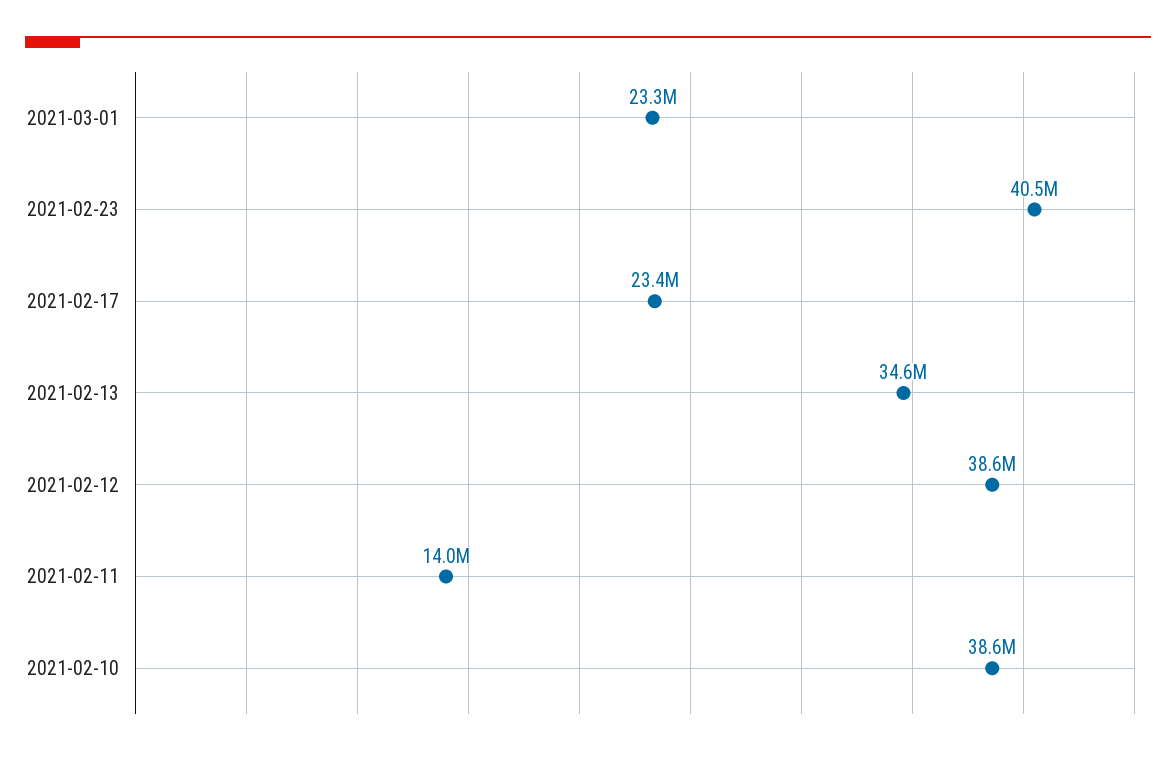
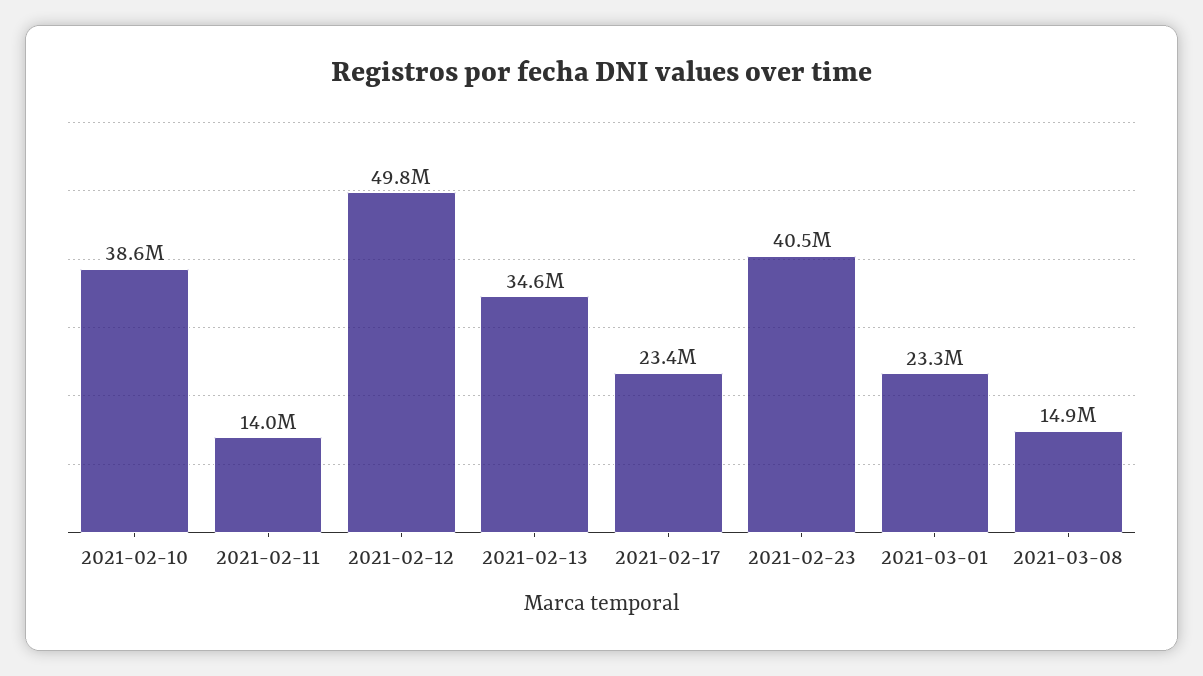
2021-02-12: 38600000 -> 49800000
2021-03-08: none -> 14900000

